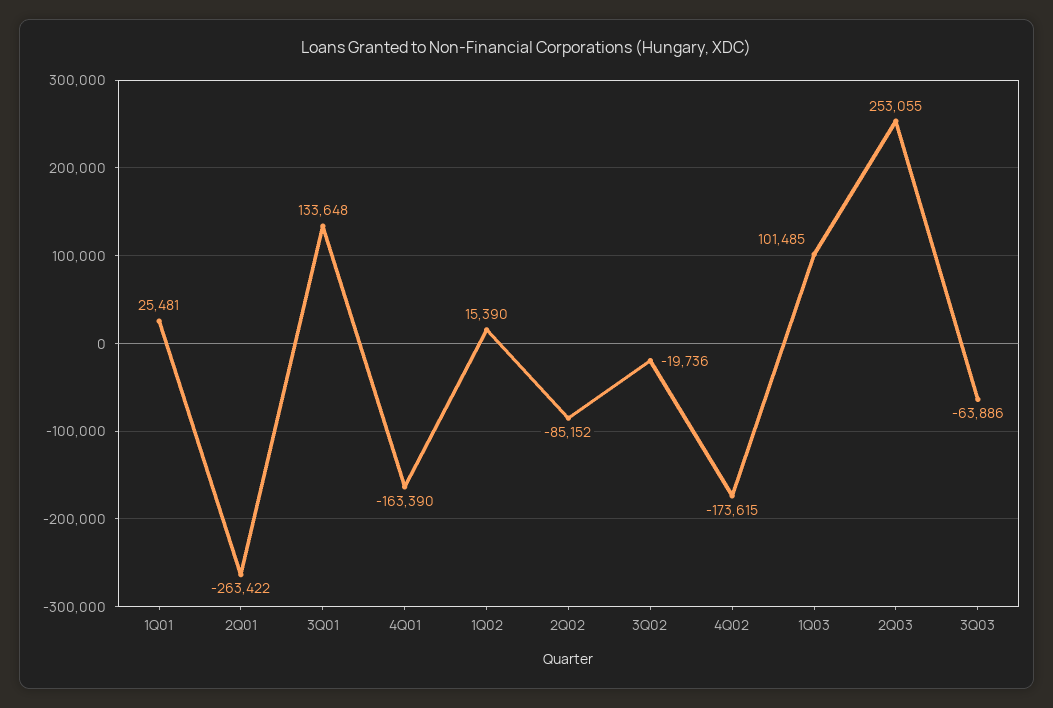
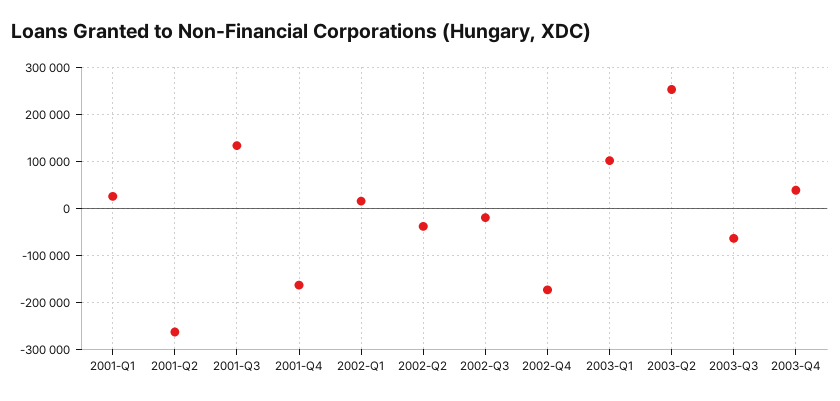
2Q02: -85152 -> -40000
2003-Q4: none -> 40000

